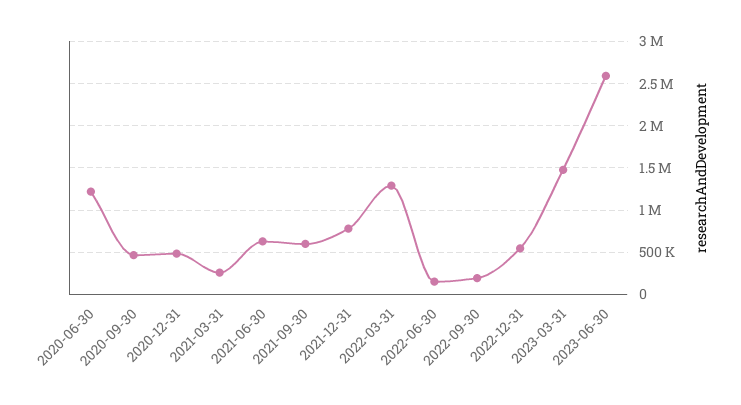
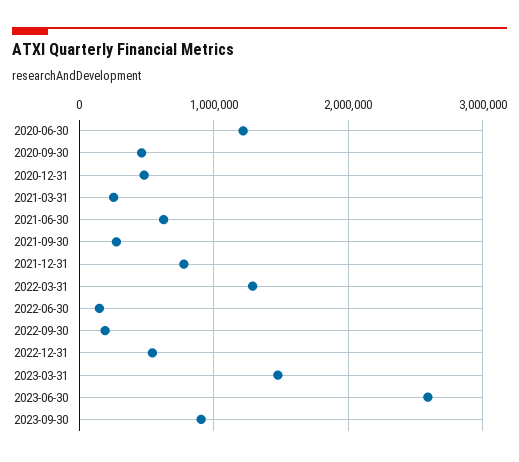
2021-09-30: 600000 -> 300000
2023-09-30: none -> 900000

